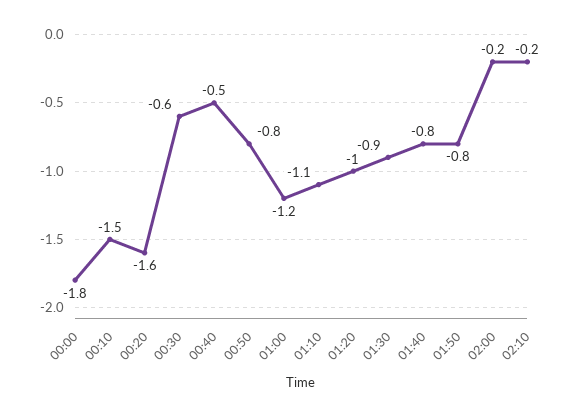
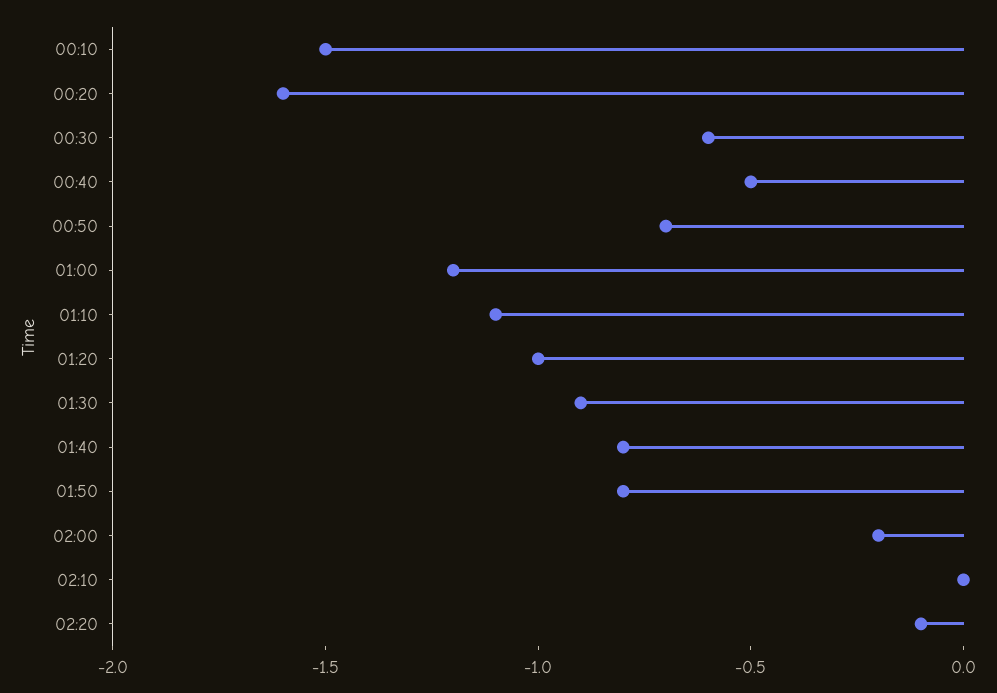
00:00: -1.8 -> none
00:50: -0.8 -> -0.7
02:10: -0.2 -> 0
02:20: none -> -0.1

